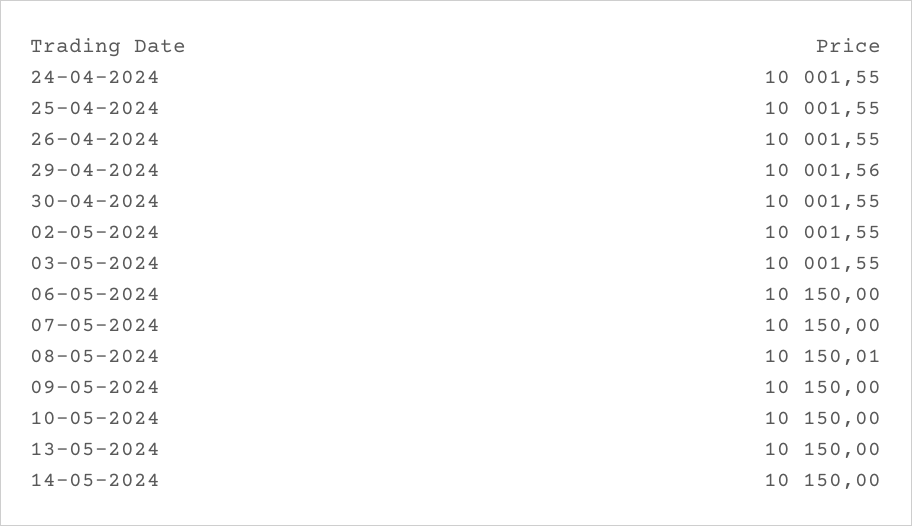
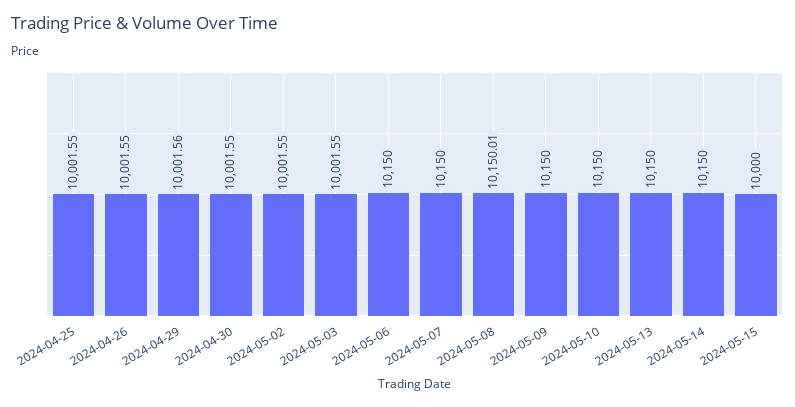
24-04-2024: 10001.55 -> none
2024-05-15: none -> 10000

